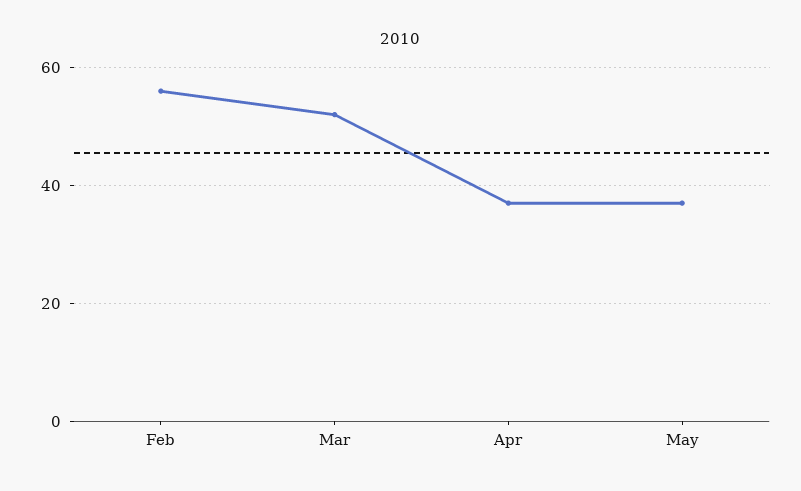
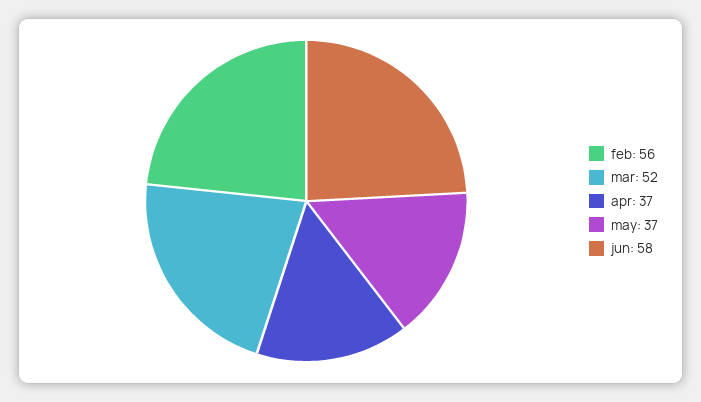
jun: none -> 58

